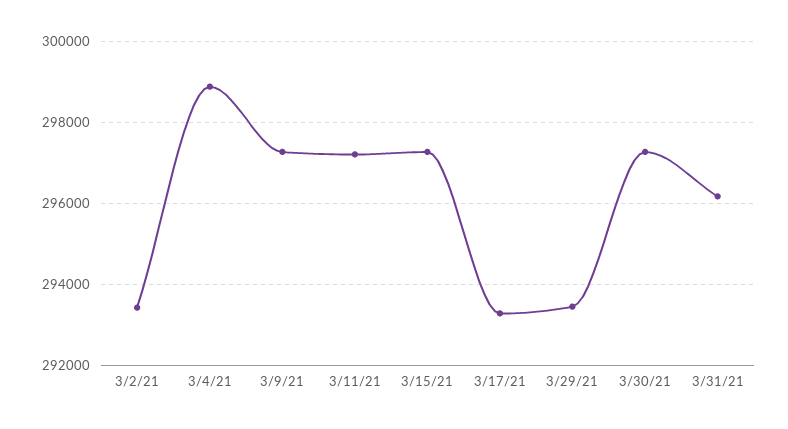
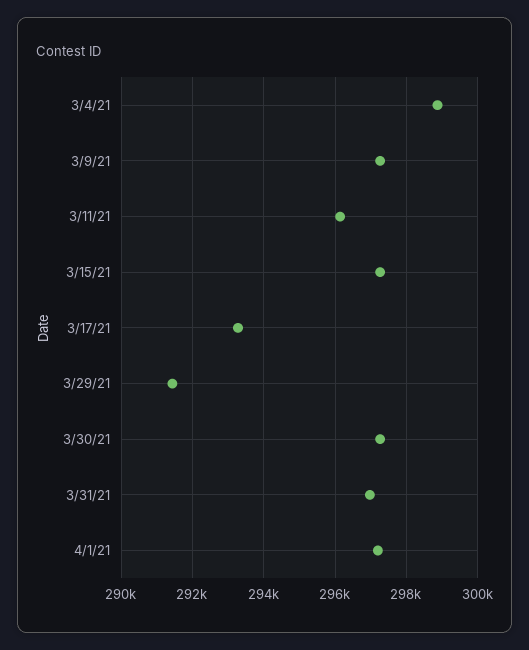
3/2/21: 293400 -> none
3/11/21: 297200 -> 296200
3/29/21: 293400 -> 291400
3/31/21: 296200 -> 297000
4/1/21: none -> 297200

